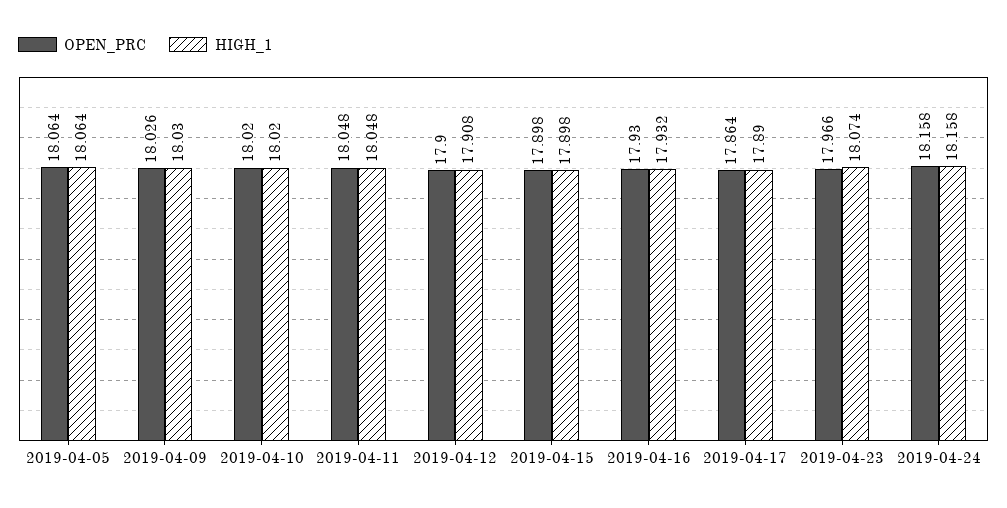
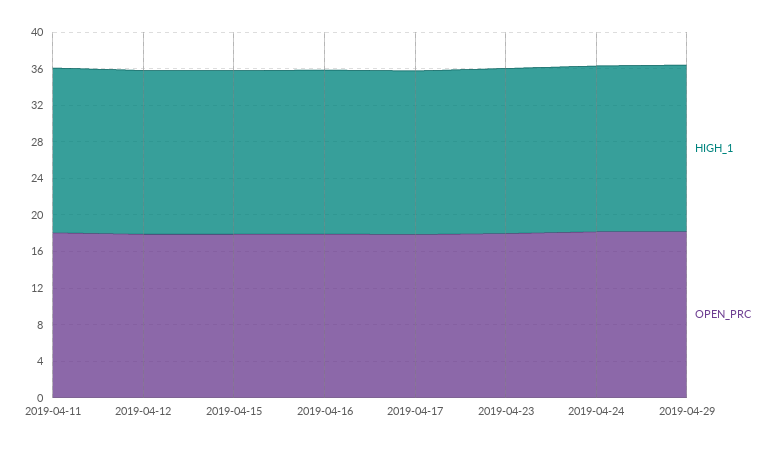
OPEN_PRC, 2019-04-05: 18.064 -> none
HIGH_1, 2019-04-05: 18.064 -> none
OPEN_PRC, 2019-04-09: 18.026 -> none
HIGH_1, 2019-04-09: 18.03 -> none
OPEN_PRC, 2019-04-10: 18.02 -> none
HIGH_1, 2019-04-10: 18.02 -> none
HIGH_1, 2019-04-29: none -> 18
OPEN_PRC, 2019-04-29: none -> 18

